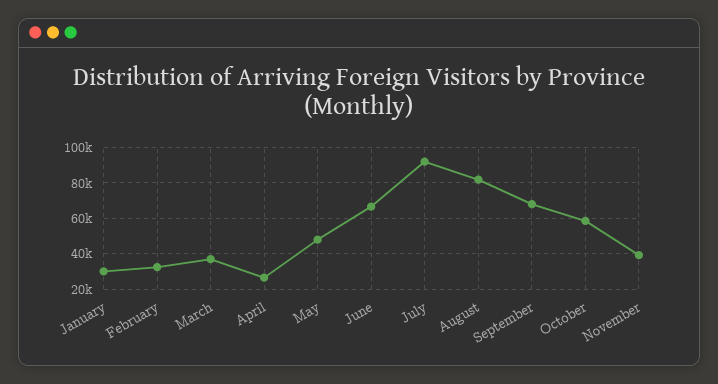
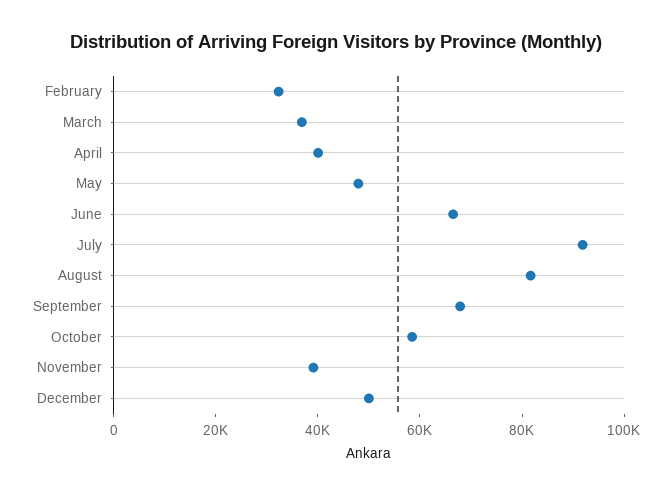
January: 30000 -> none
April: 25000 -> 40000
December: none -> 50000

